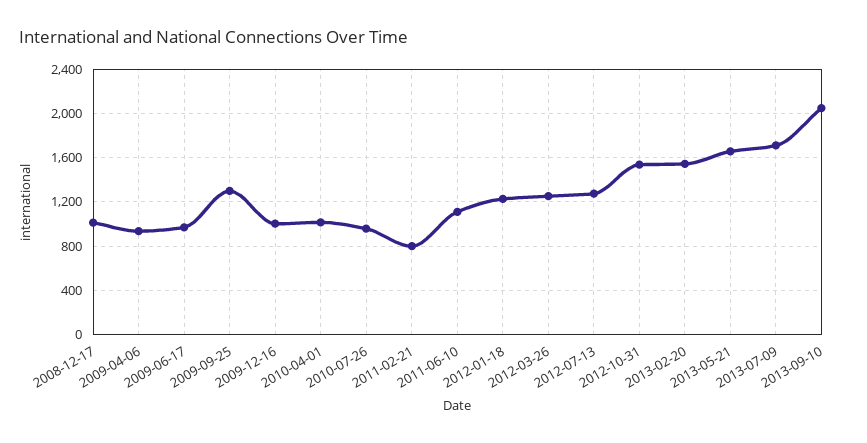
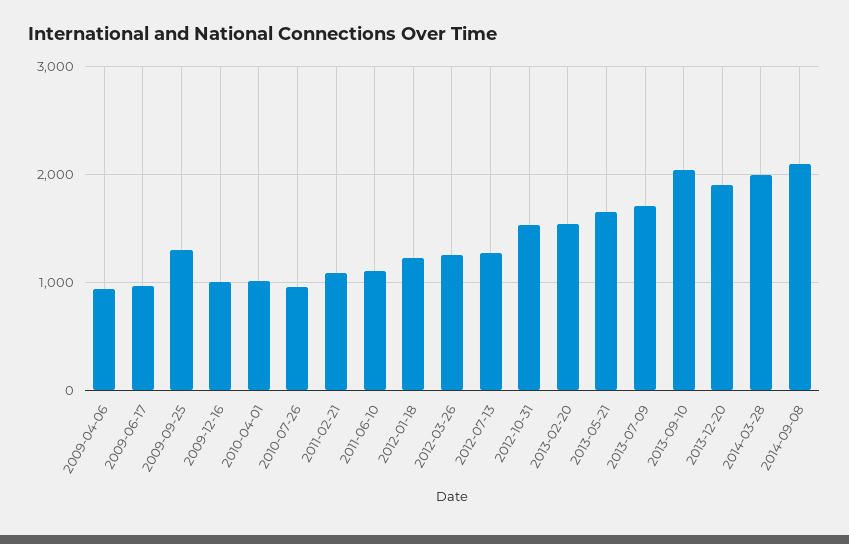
2008-12-17: 1000 -> none
2011-02-21: 800 -> 1100
2013-12-20: none -> 1900
2014-03-28: none -> 2000
2014-09-08: none -> 2100

